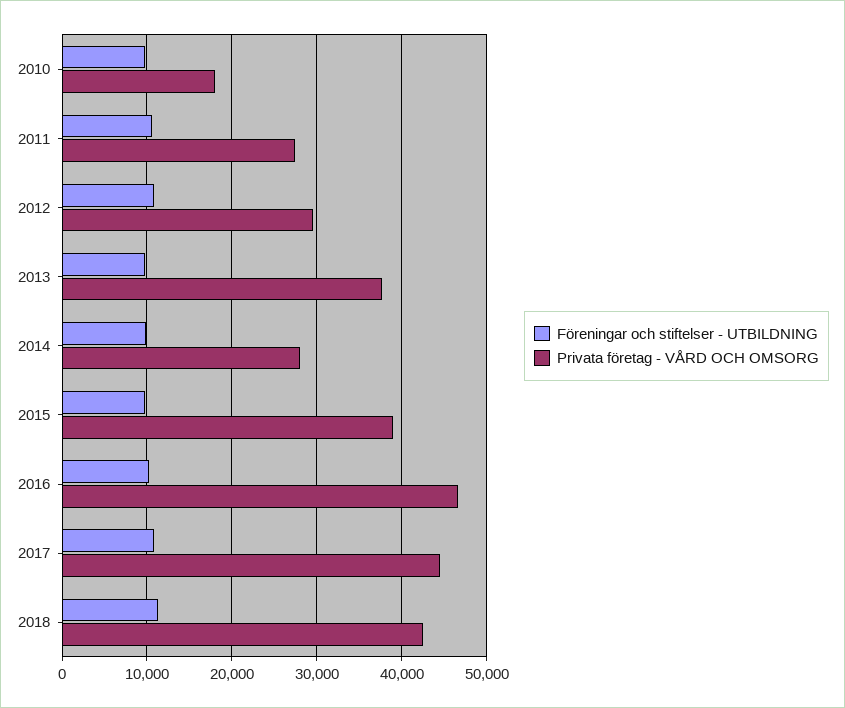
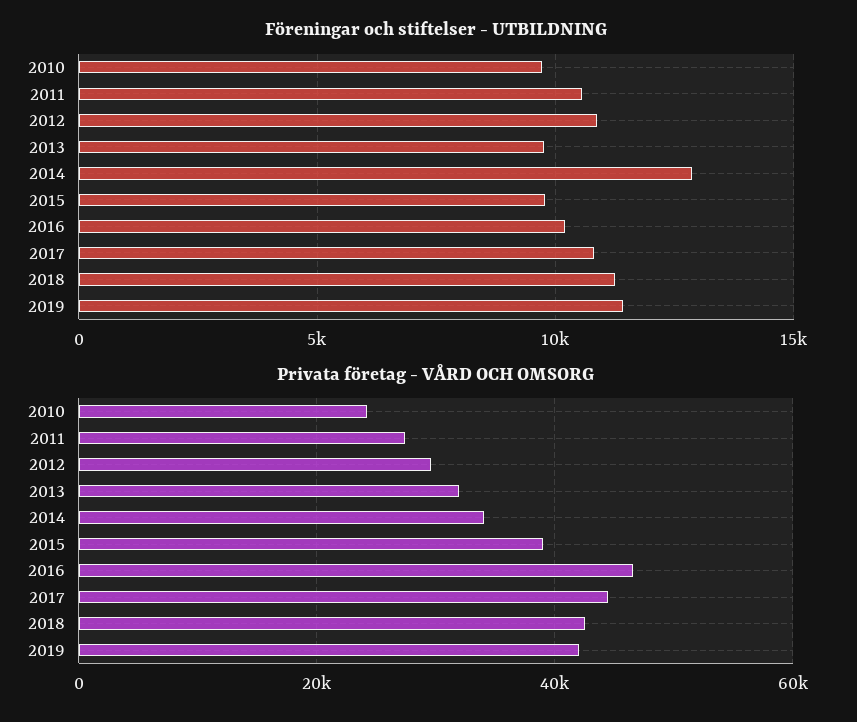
Privata företag - VÅRD OCH OMSORG, 2010: 18000 -> 24000
Privata företag - VÅRD OCH OMSORG, 2013: 38000 -> 32000
Föreningar och stiftelser - UTBILDNING, 2014: 10000 -> 13000
Privata företag - VÅRD OCH OMSORG, 2014: 28000 -> 34000
Föreningar och stiftelser - UTBILDNING, 2019: none -> 11500
Privata företag - VÅRD OCH OMSORG, 2019: none -> 42000

